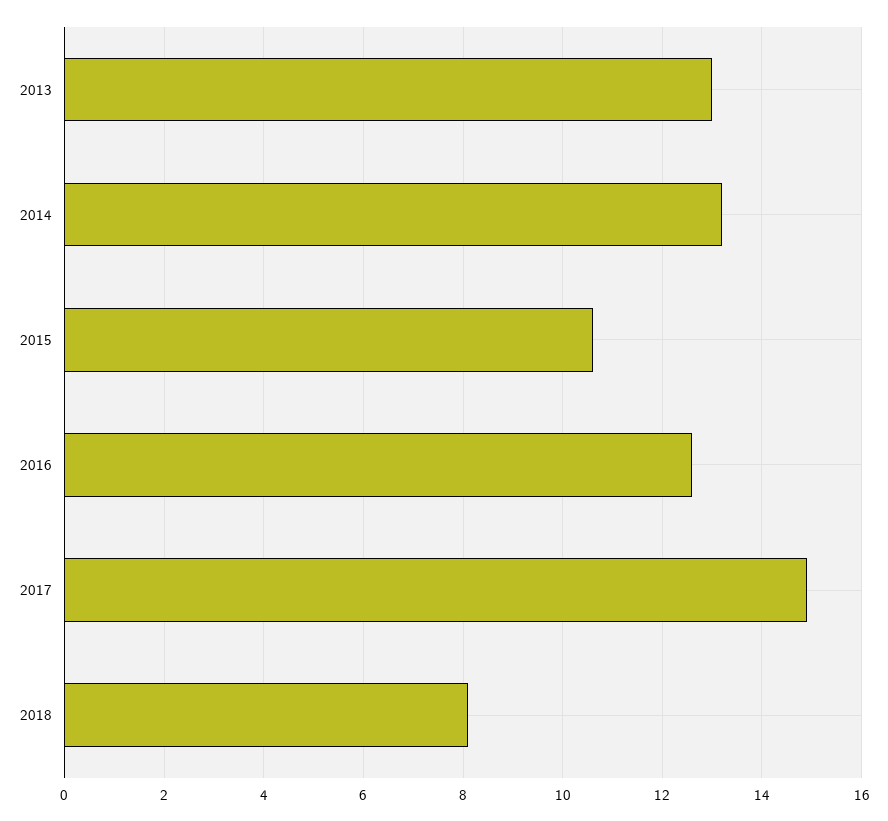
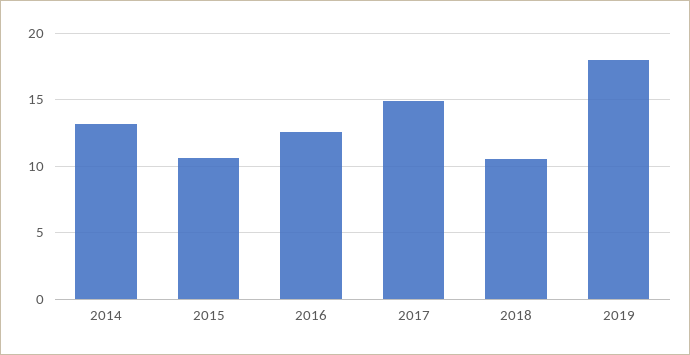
2013: 13 -> none
2018: 8 -> 10.5
2019: none -> 18

